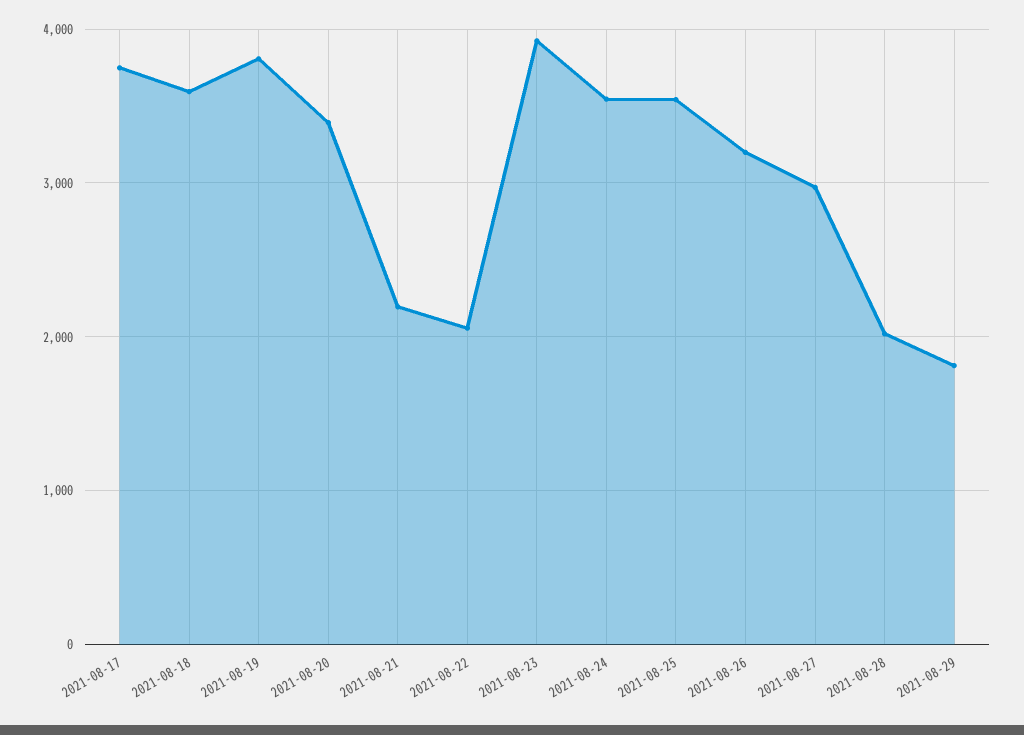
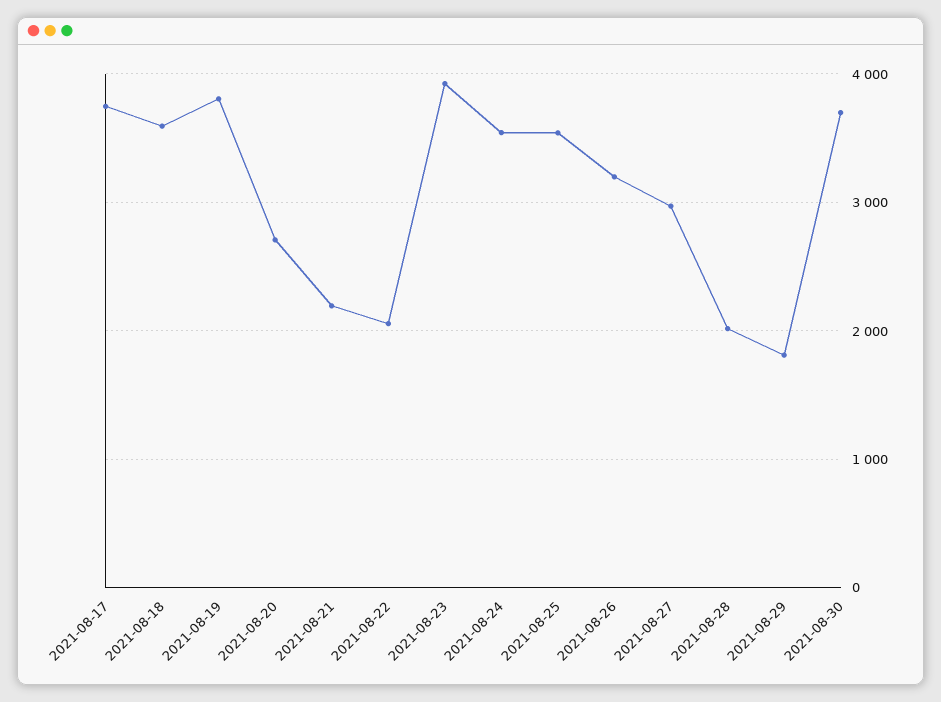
2021-08-20: 3400 -> 2700
2021-08-30: none -> 3700

